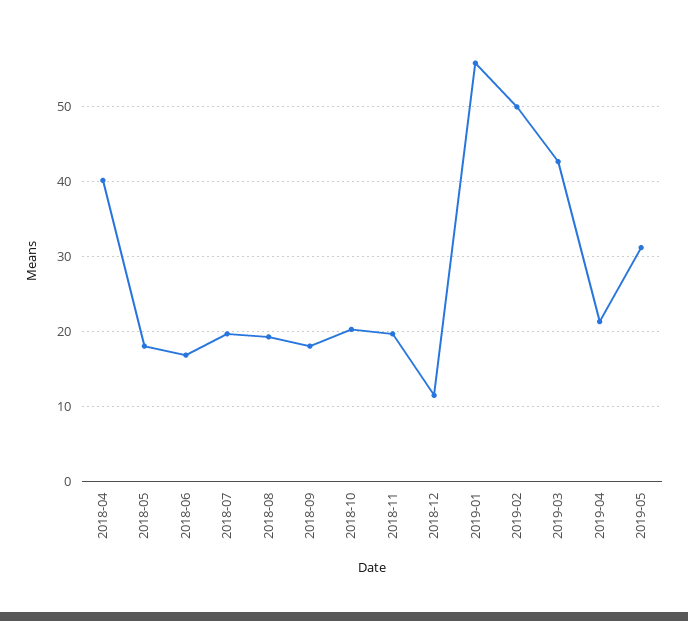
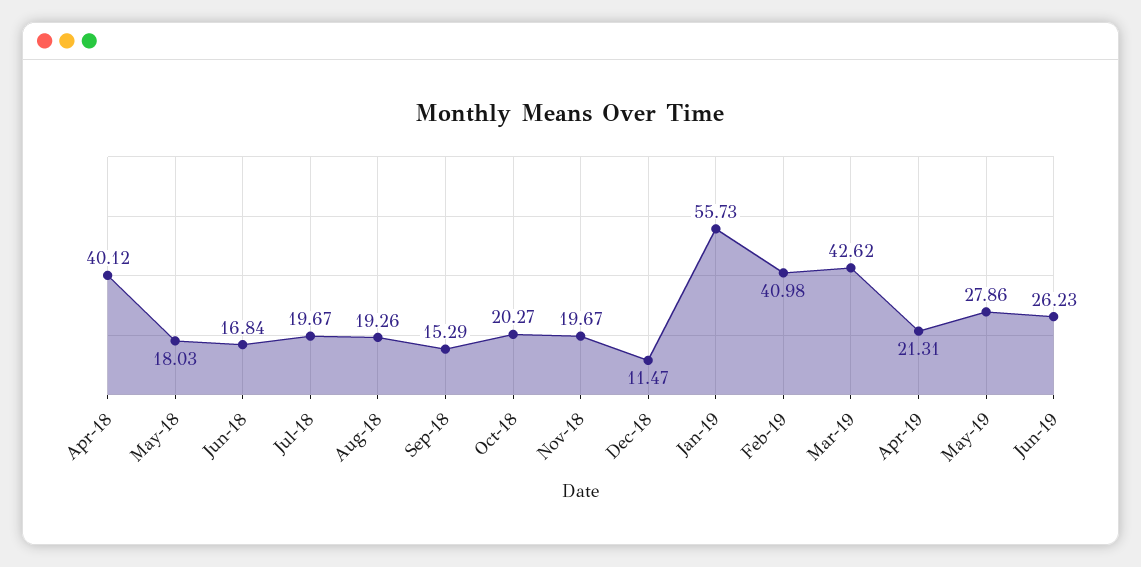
2018-09: 18 -> 15.29
2019-02: 50 -> 40.98
2019-05: 31 -> 27.86
Jun-19: none -> 26.23

